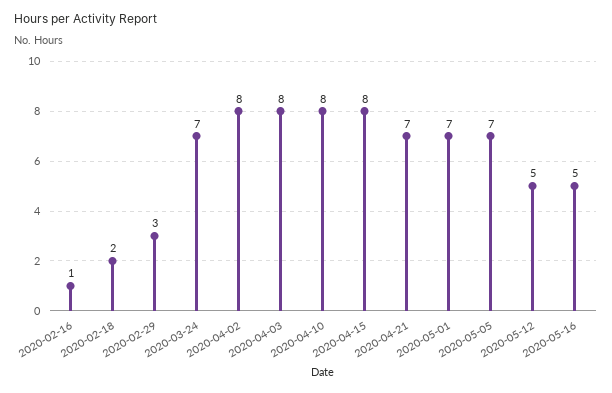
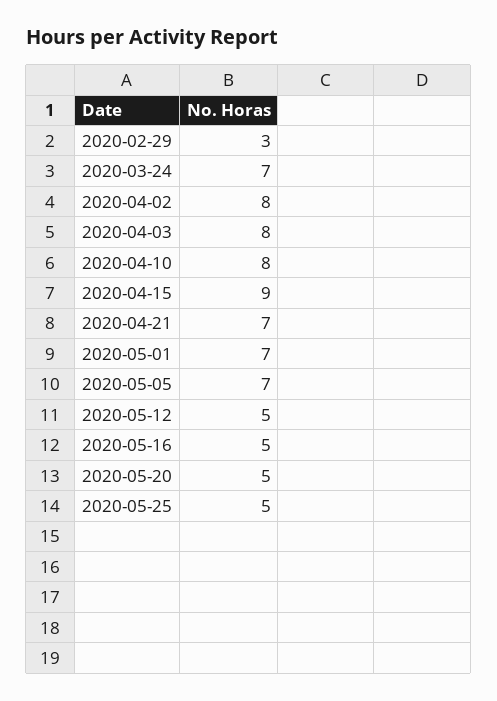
2020-02-16: 1 -> none
2020-02-18: 2 -> none
2020-04-15: 8 -> 9
2020-05-20: none -> 5
2020-05-25: none -> 5

